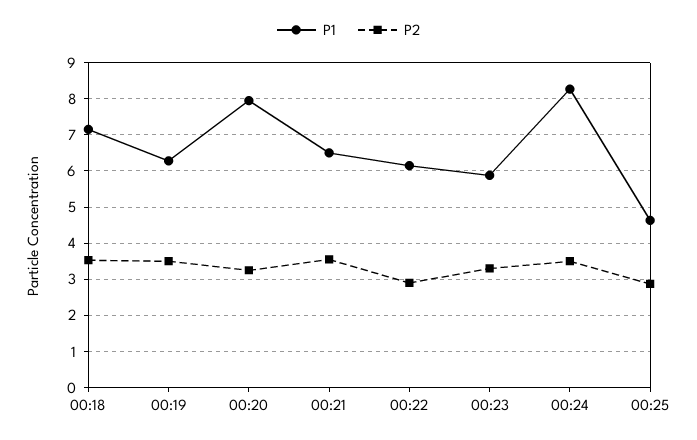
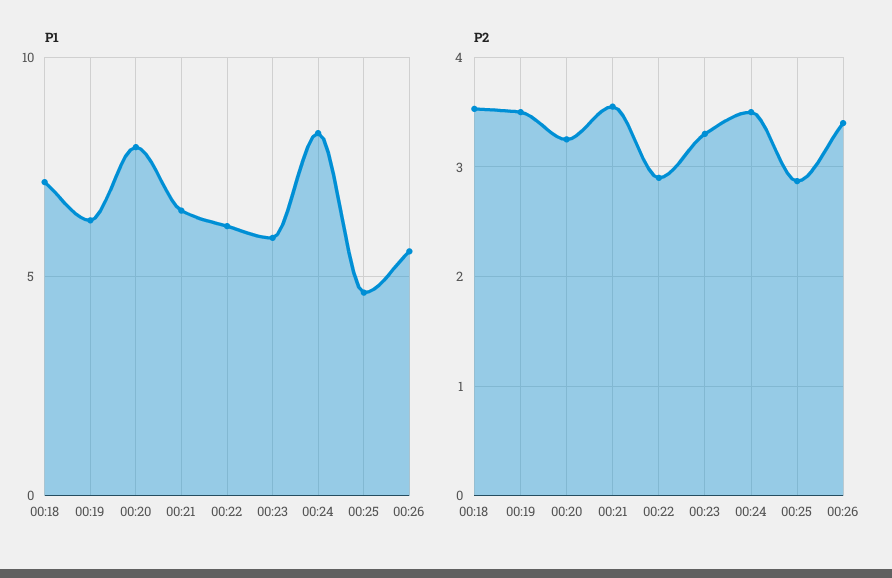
P1, 00:26: none -> 5.5
P2, 00:26: none -> 3.4

